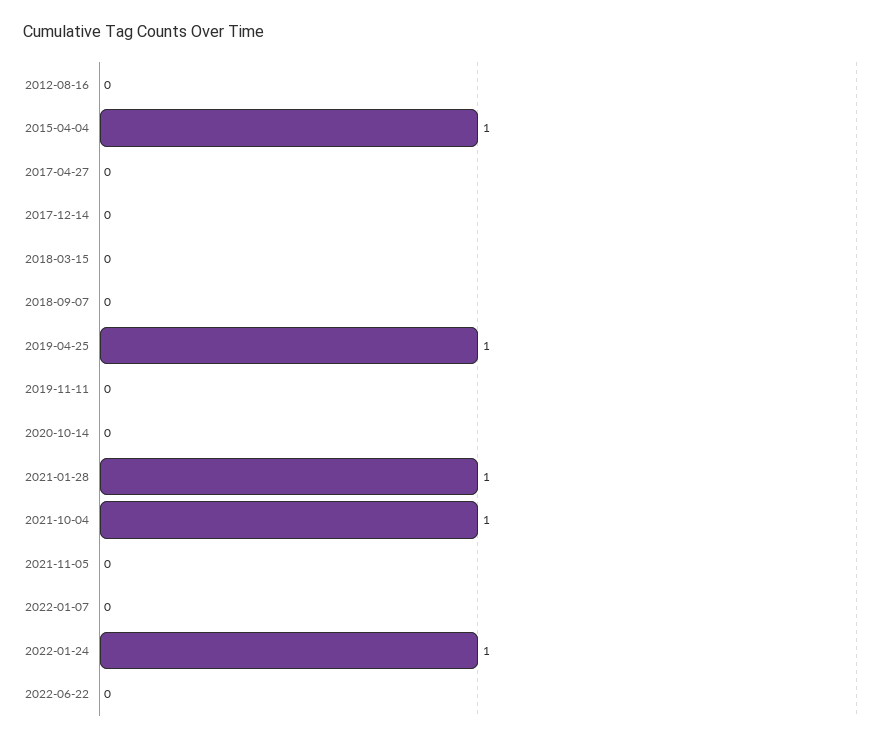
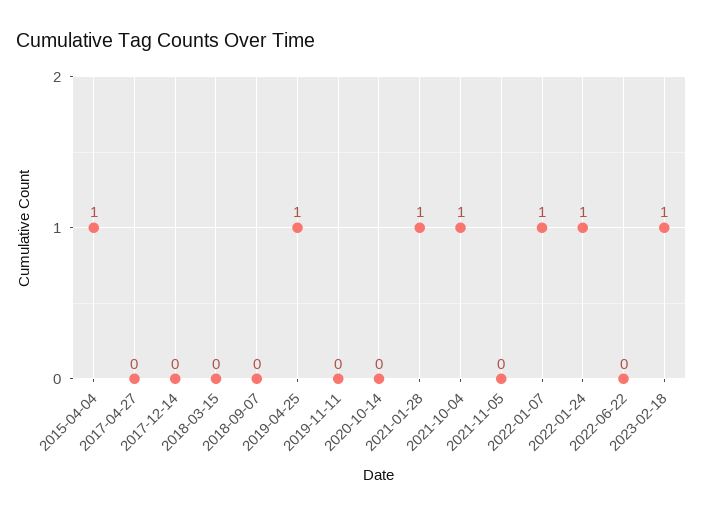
2012-08-16: 0 -> none
2022-01-07: 0 -> 1
2023-02-18: none -> 1

